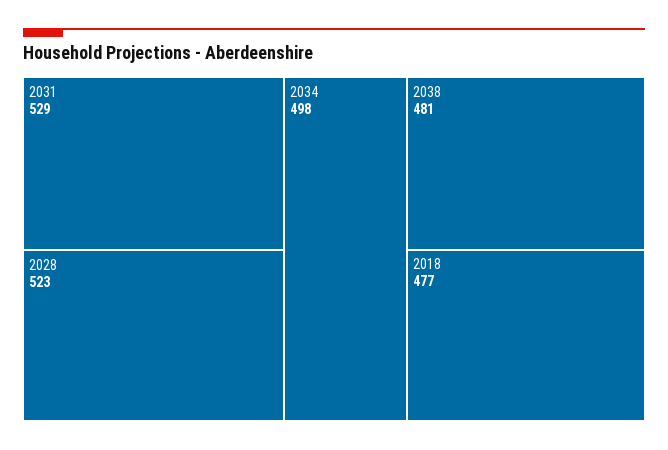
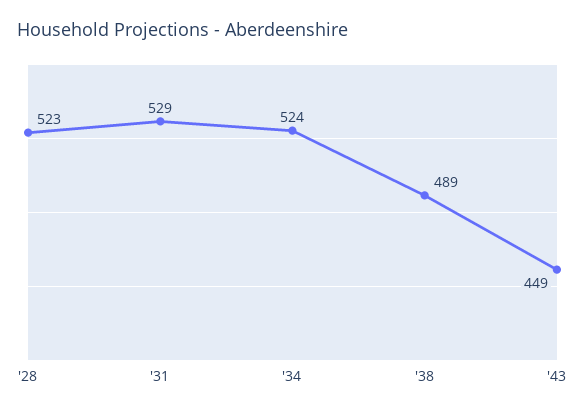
2034: 498 -> 524
2038: 481 -> 489
2018: 477 -> none
'43: none -> 449

